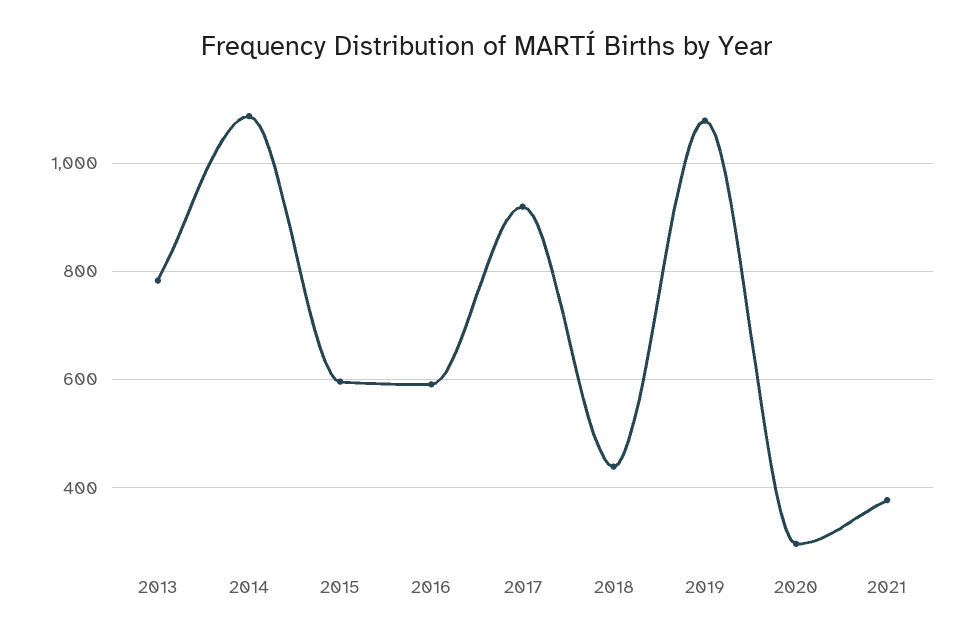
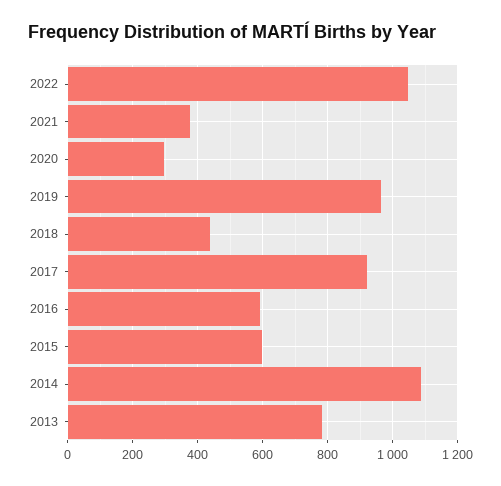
2019: 1080 -> 960
2022: none -> 1040

